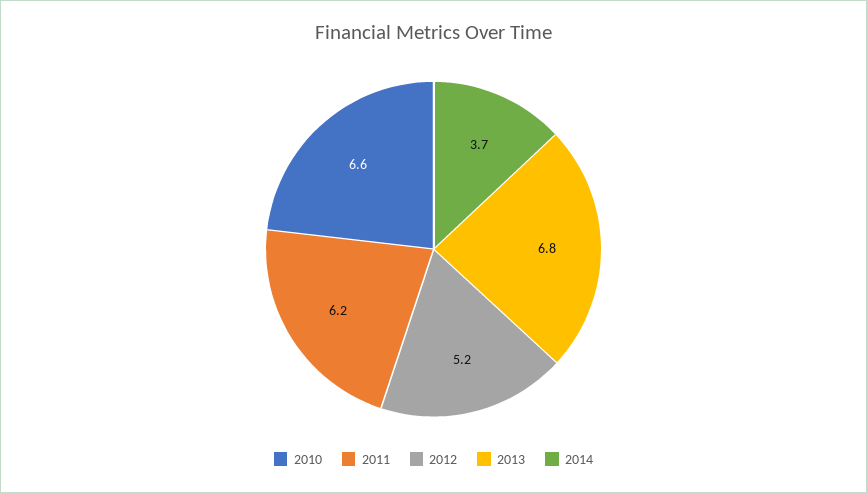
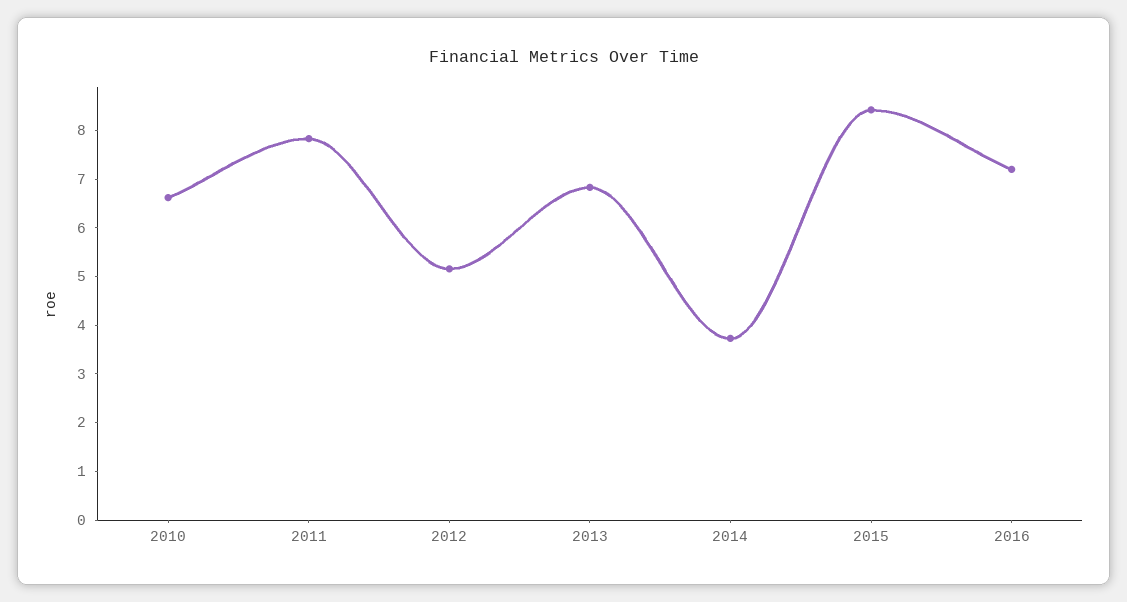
2011: 6.2 -> 7.8
2015: none -> 8.4
2016: none -> 7.2

